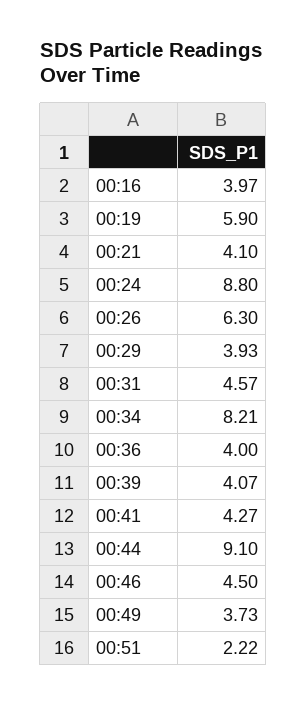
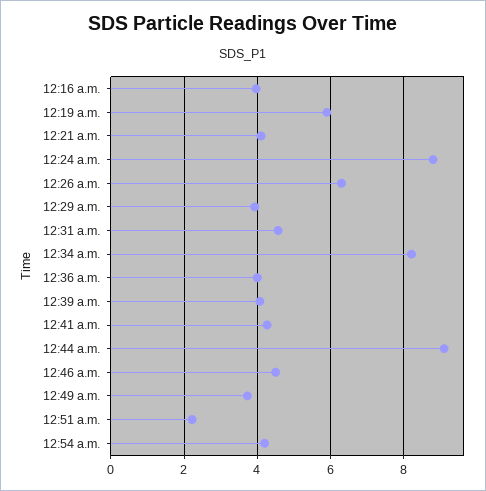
12:54 a.m.: none -> 4.2

